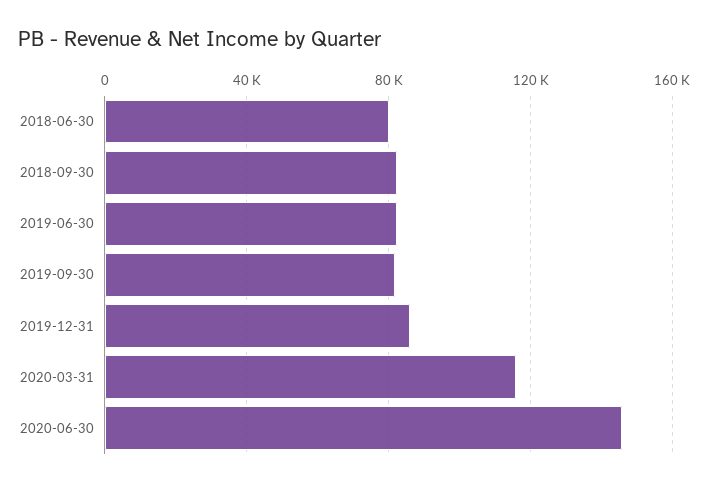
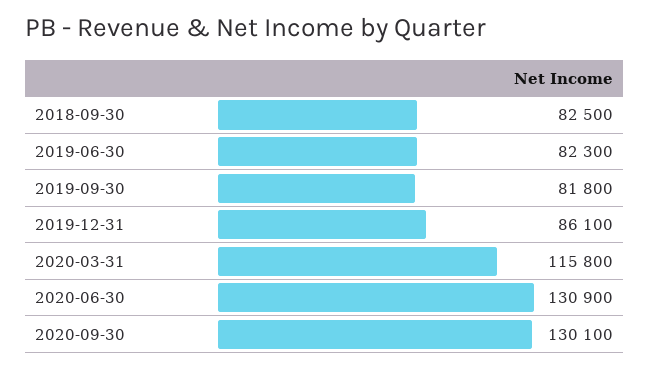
2018-06-30: 80000 -> none
2020-06-30: 145000 -> 130900
2020-09-30: none -> 130100

